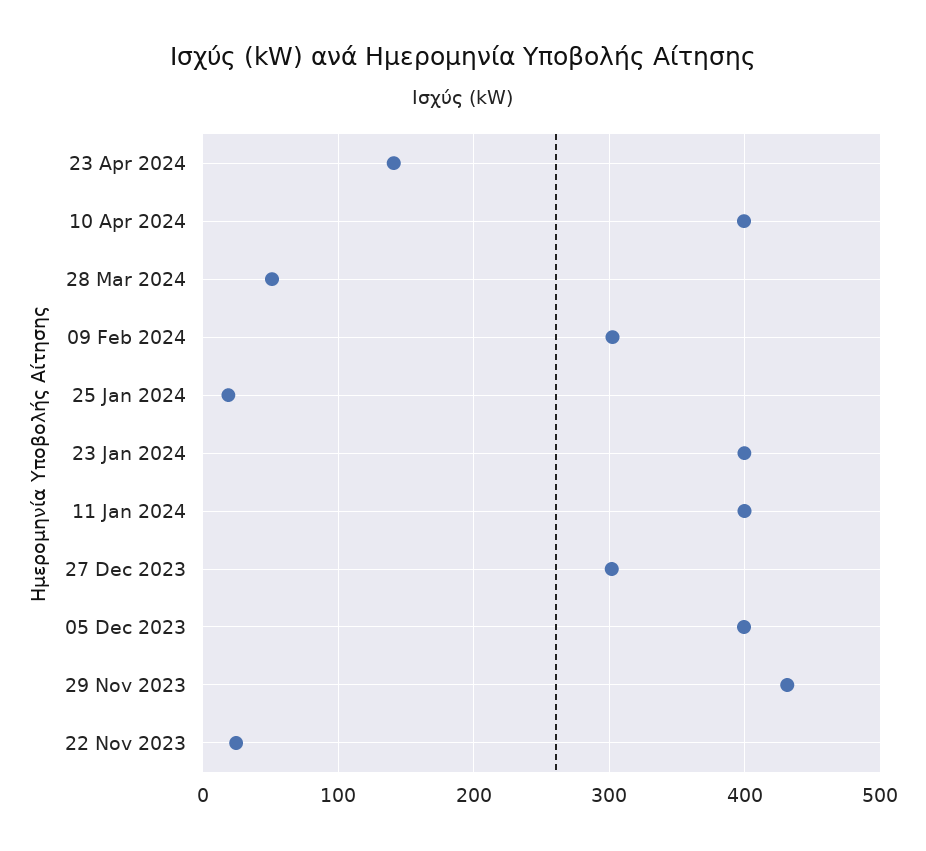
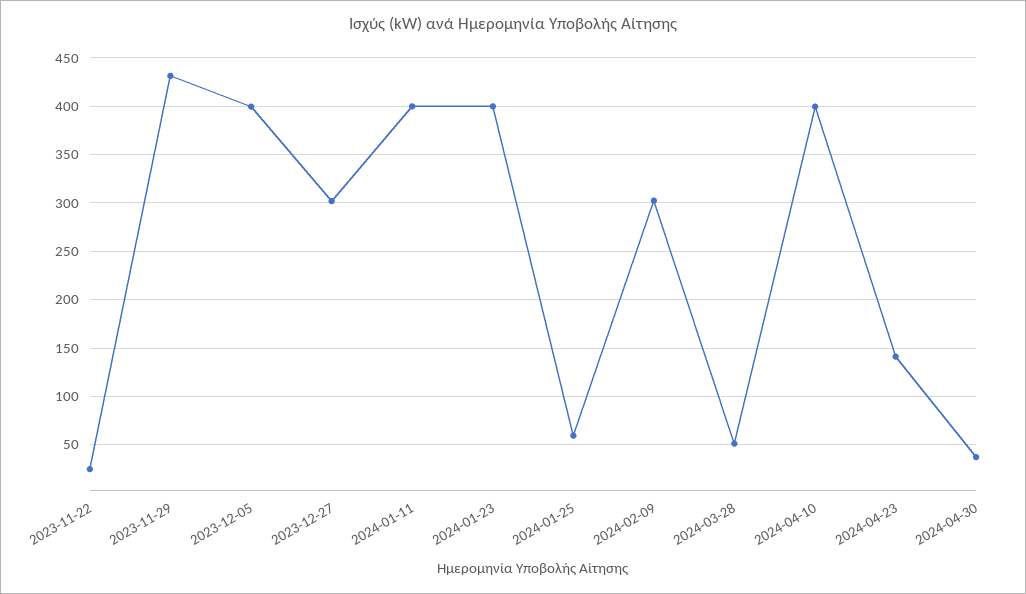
25 Jan 2024: 20 -> 60
2024-04-30: none -> 40

